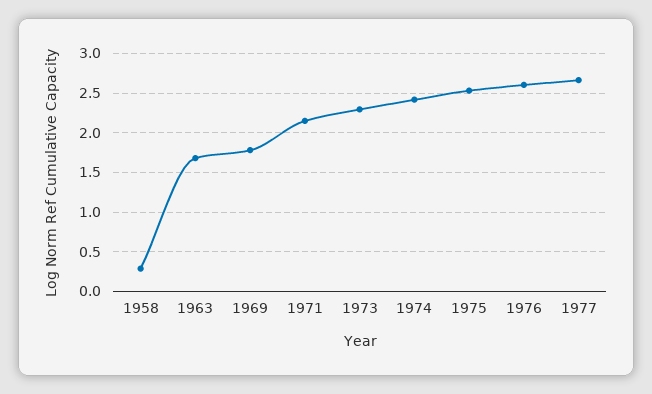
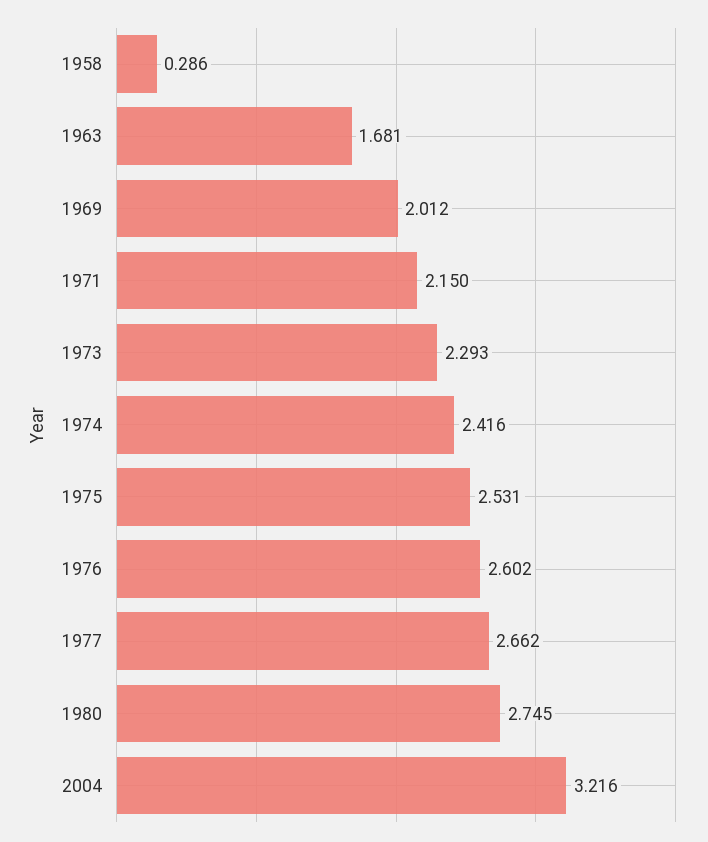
1969: 1.8 -> 2.012
1980: none -> 2.745
2004: none -> 3.216

